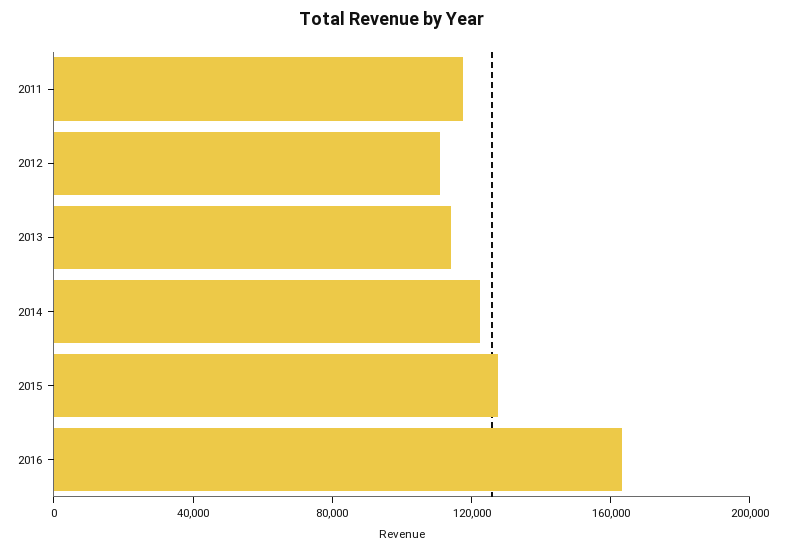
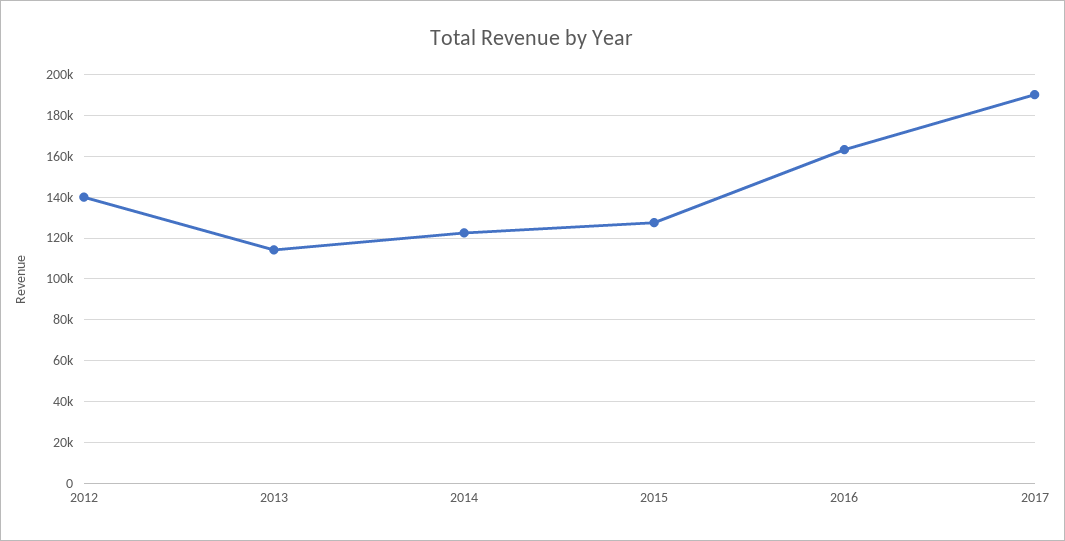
2011: 120000 -> none
2012: 110000 -> 140000
2017: none -> 190000

